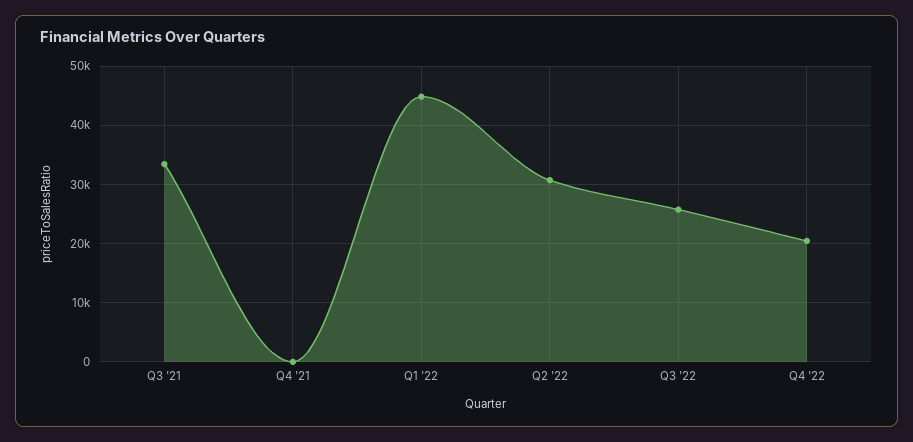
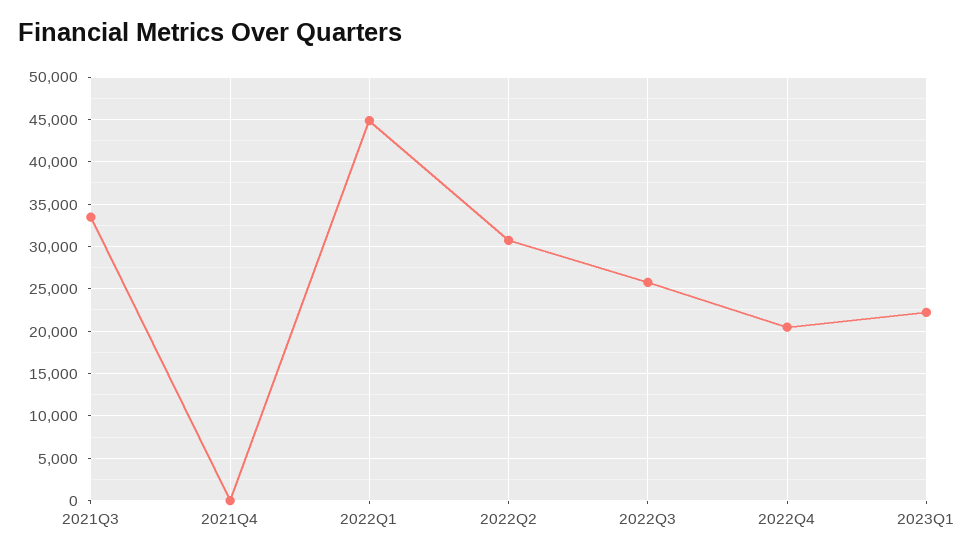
2023Q1: none -> 22000

